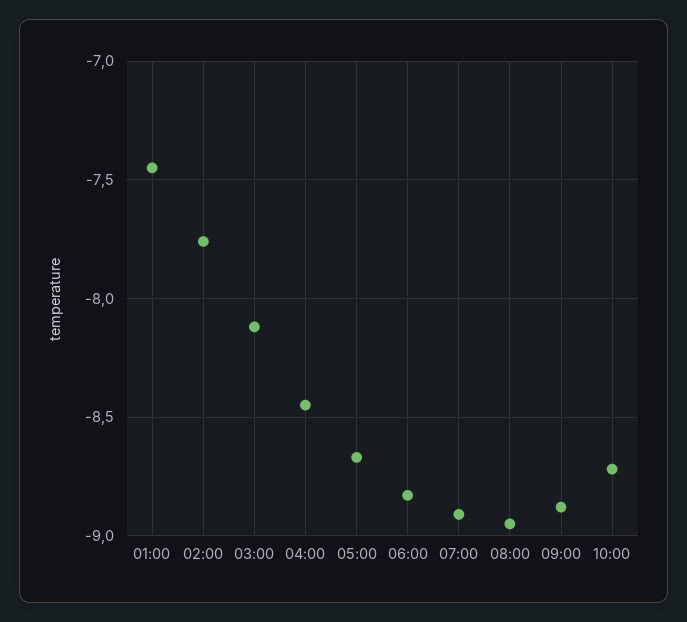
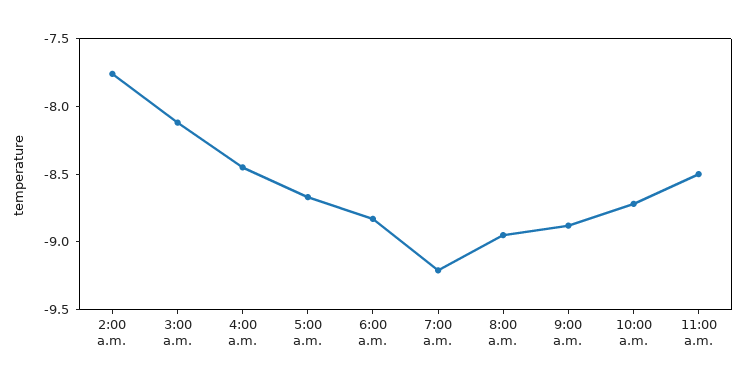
01:00: -7.45 -> none
07:00: -8.9 -> -9.2
11:00 a.m.: none -> -8.5

